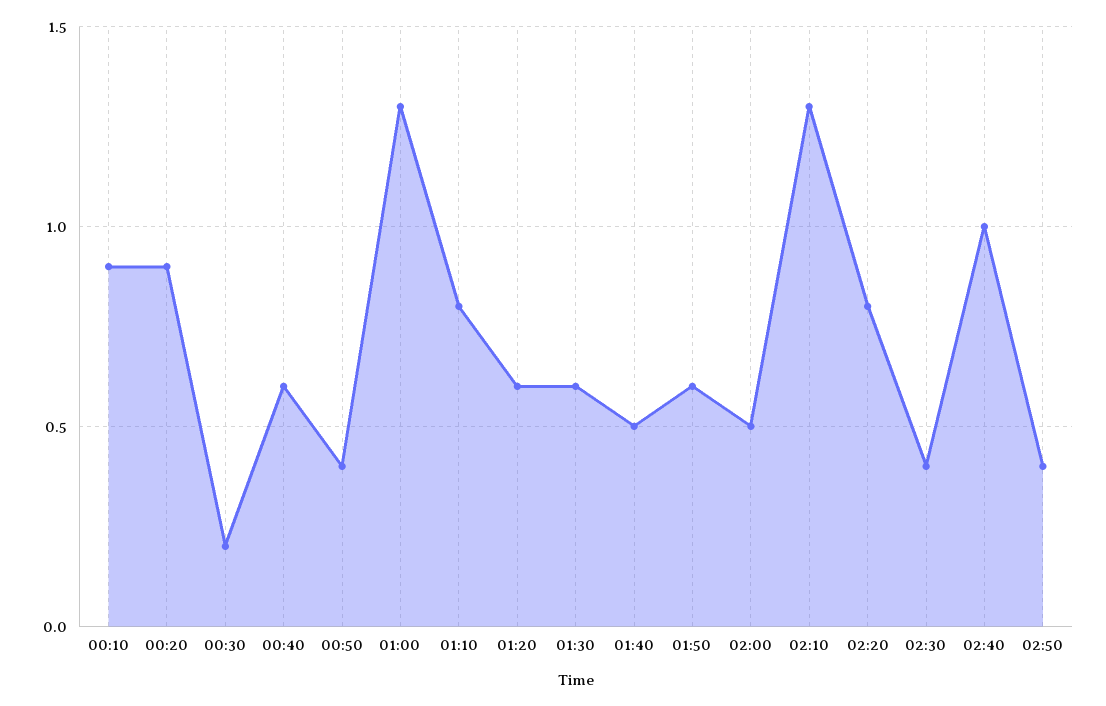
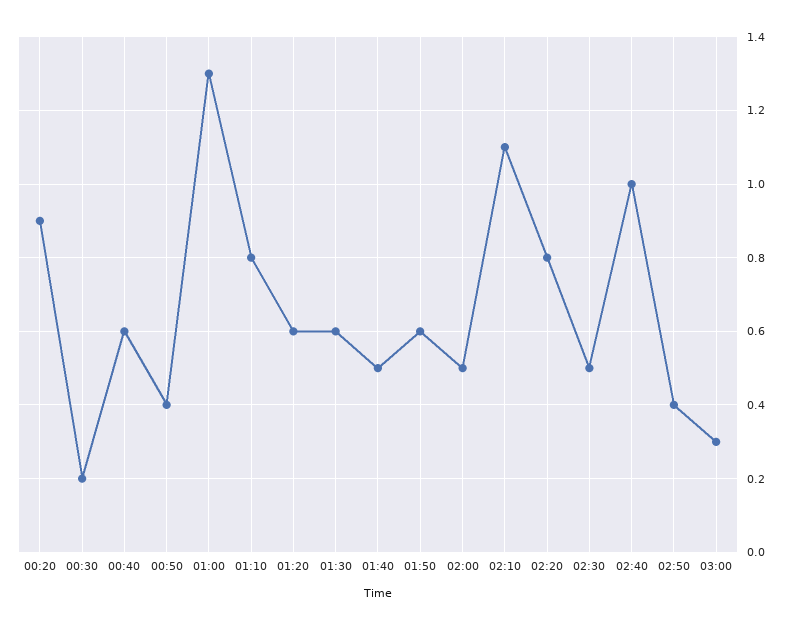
00:10: 0.9 -> none
02:10: 1.3 -> 1.1
02:30: 0.4 -> 0.5
03:00: none -> 0.3

